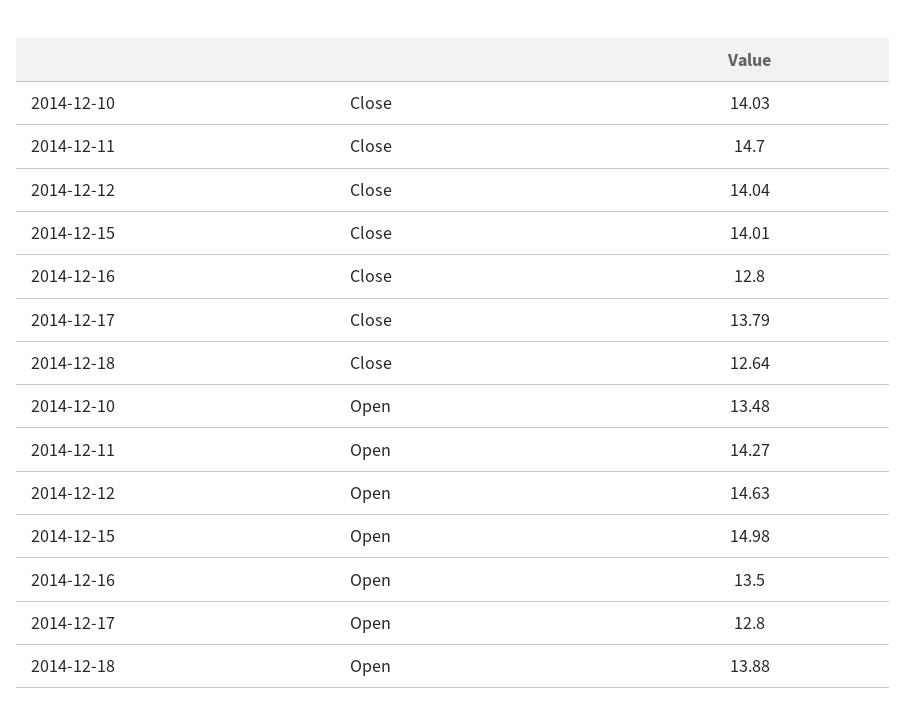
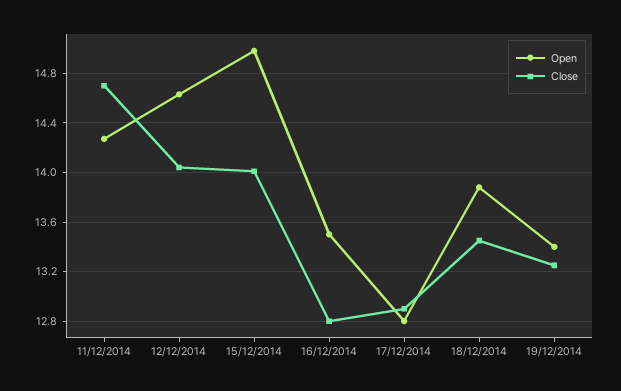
Close, 2014-12-10: 14.03 -> none
Close, 2014-12-17: 13.79 -> 12.9
Close, 2014-12-18: 12.64 -> 13.45
Open, 2014-12-10: 13.48 -> none
Open, 19/12/2014: none -> 13.4
Close, 19/12/2014: none -> 13.25

